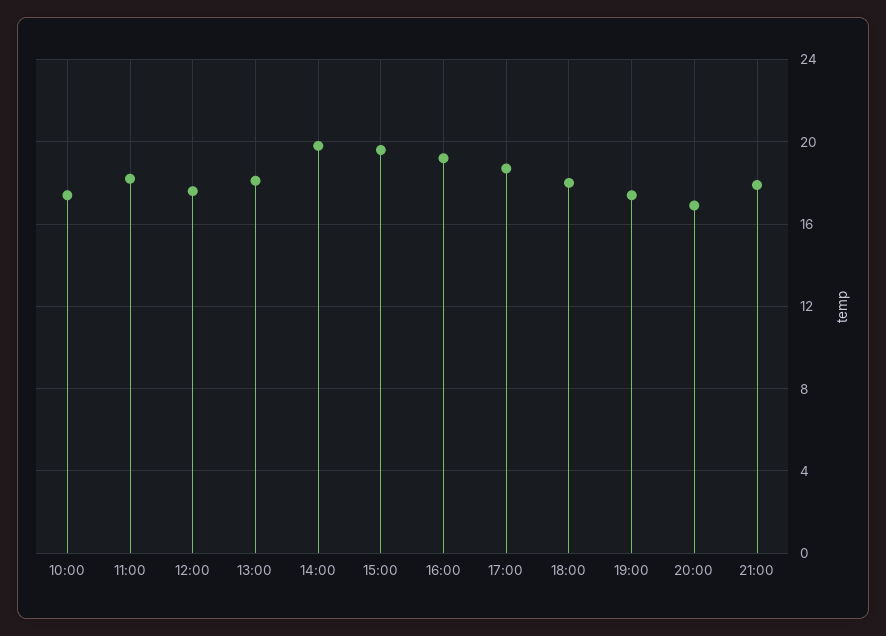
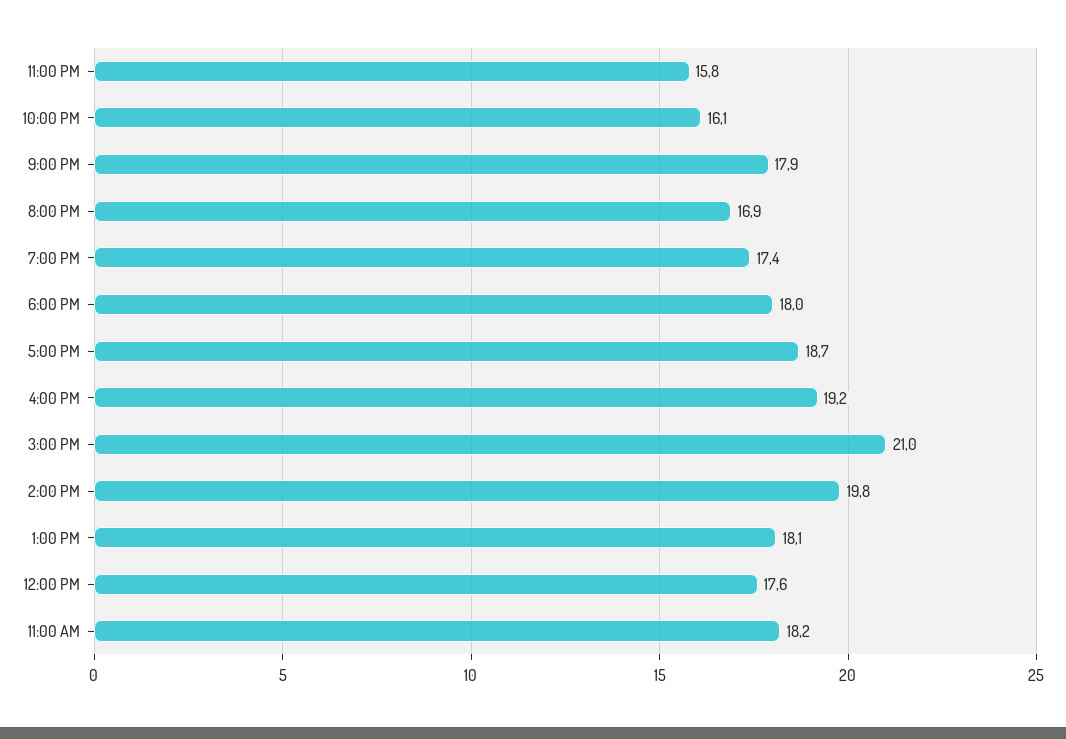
10:00: 17.5 -> none
15:00: 19.5 -> 21
11:00 PM: none -> 15.8
10:00 PM: none -> 16.1

